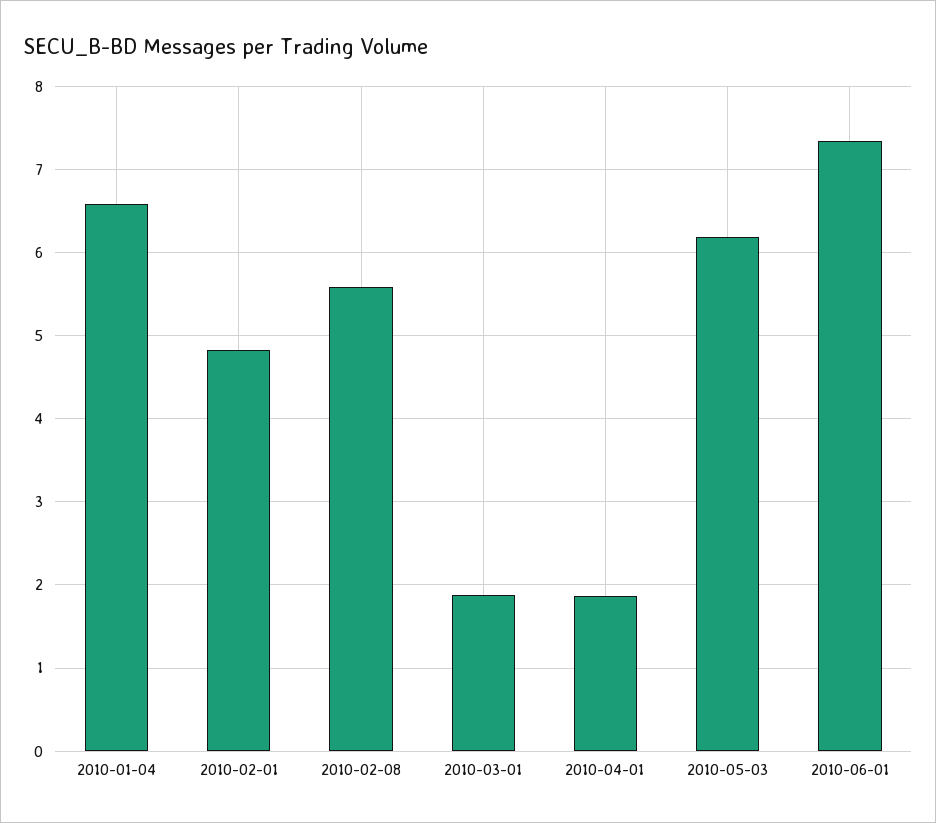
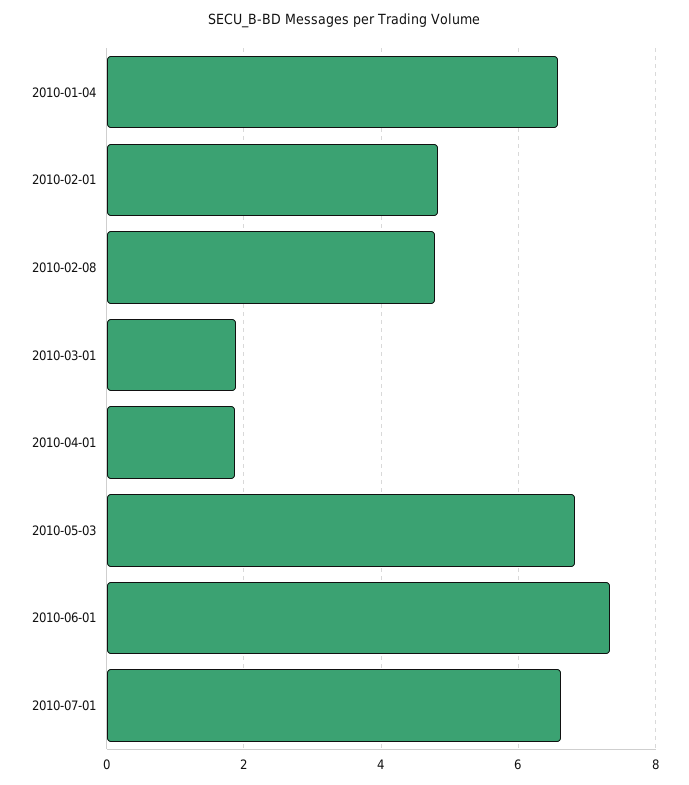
2010-02-08: 5.6 -> 4.8
2010-05-03: 6.2 -> 6.8
2010-07-01: none -> 6.6

